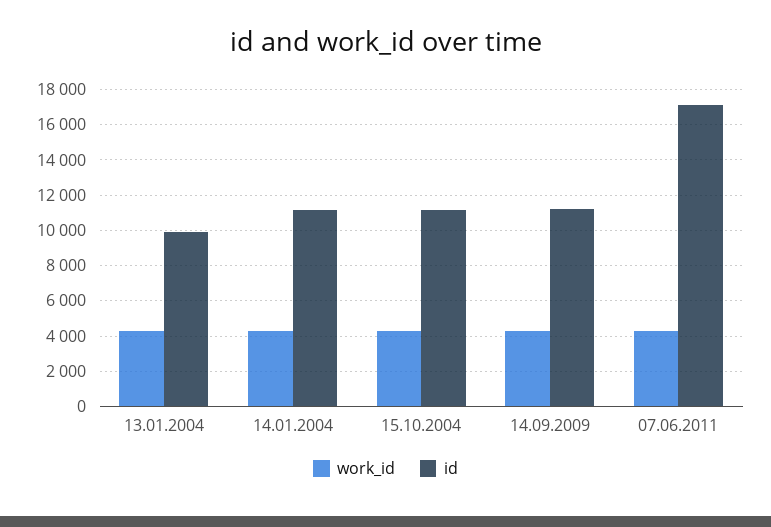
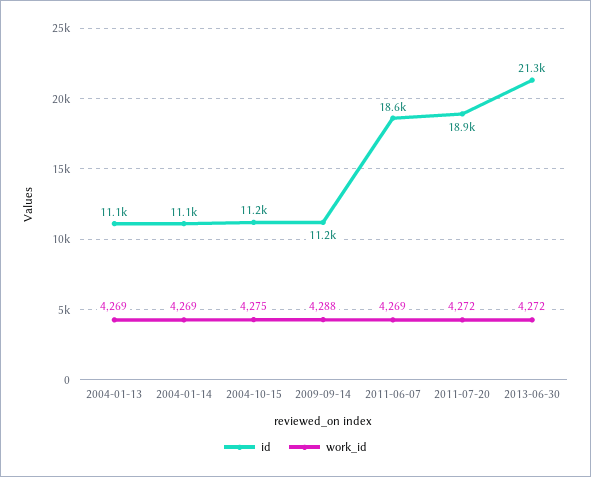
id, 13.01.2004: 10000 -> 11100
id, 07.06.2011: 17000 -> 18600
id, 2011-07-20: none -> 18900
work_id, 2011-07-20: none -> 4272
id, 2013-06-30: none -> 21300
work_id, 2013-06-30: none -> 4272

